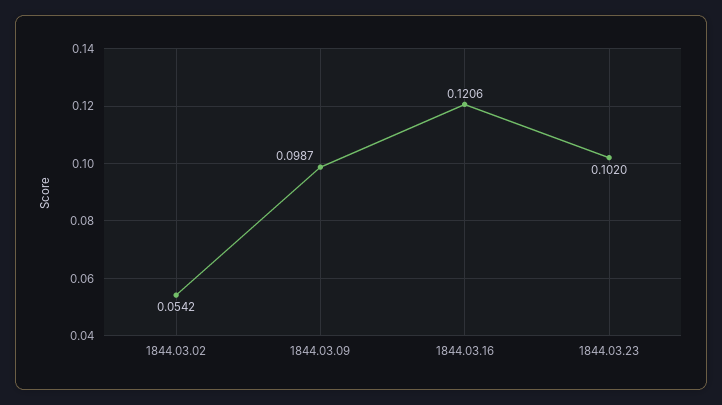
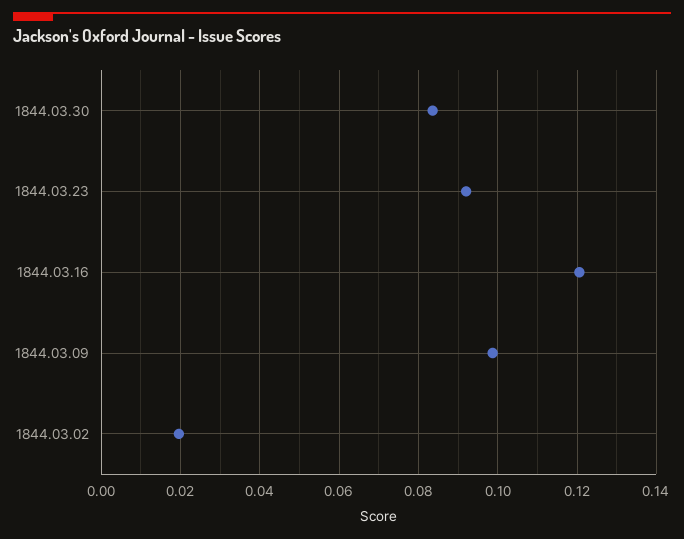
1844.03.02: 0.0542 -> 0.02
1844.03.23: 0.102 -> 0.092
1844.03.30: none -> 0.084

